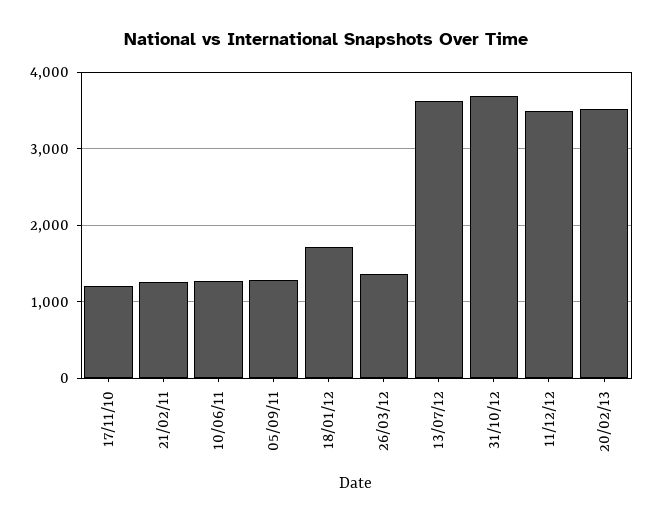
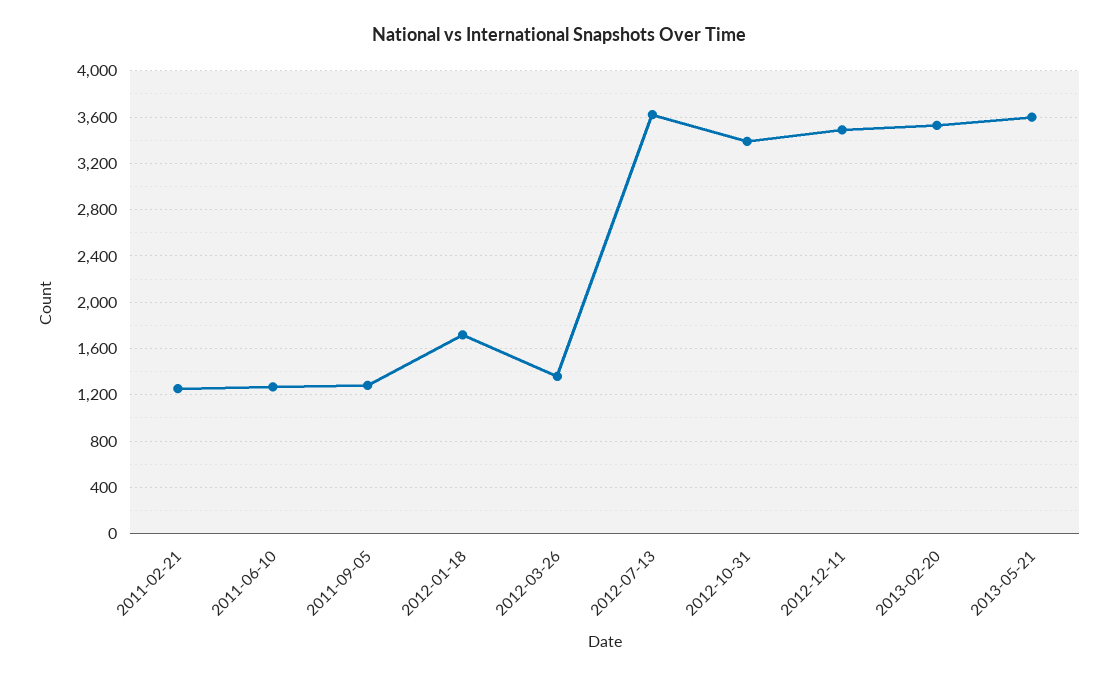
17/11/10: 1200 -> none
31/10/12: 3700 -> 3400
2013-05-21: none -> 3600

